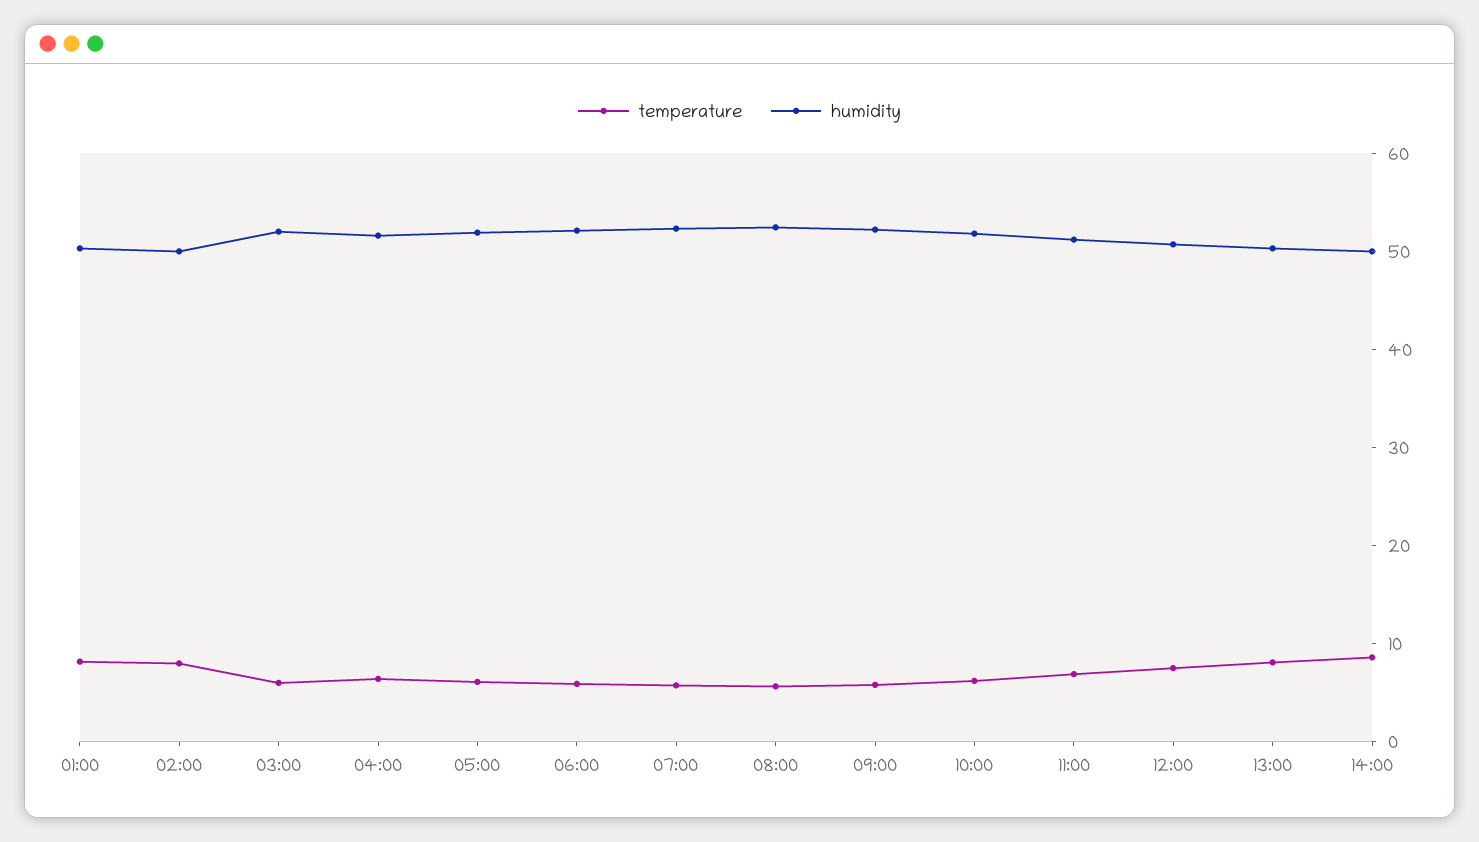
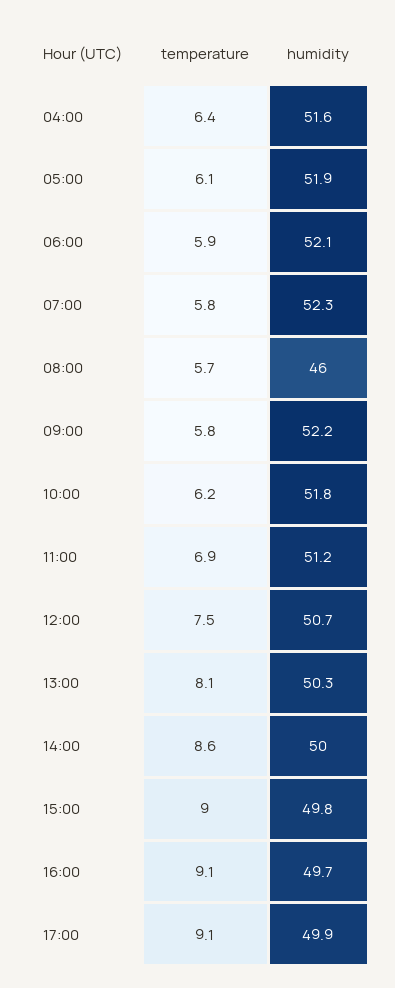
temperature, 01:00: 8 -> none
humidity, 01:00: 50 -> none
temperature, 02:00: 8 -> none
humidity, 02:00: 50 -> none
temperature, 03:00: 6 -> none
humidity, 03:00: 52 -> none
humidity, 08:00: 52 -> 46
temperature, 15:00: none -> 9
humidity, 15:00: none -> 49.8
temperature, 16:00: none -> 9.1
humidity, 16:00: none -> 49.7
temperature, 17:00: none -> 9.1
humidity, 17:00: none -> 49.9

